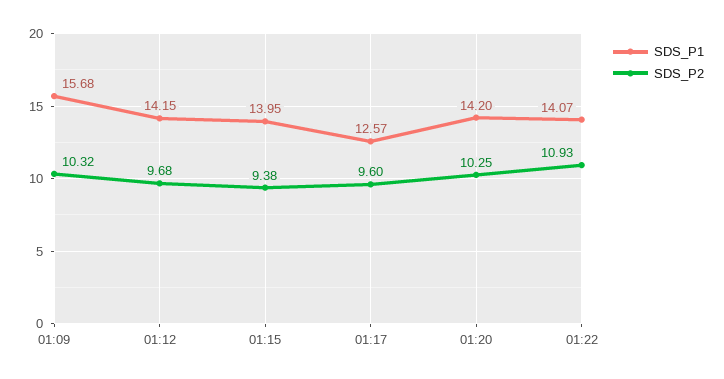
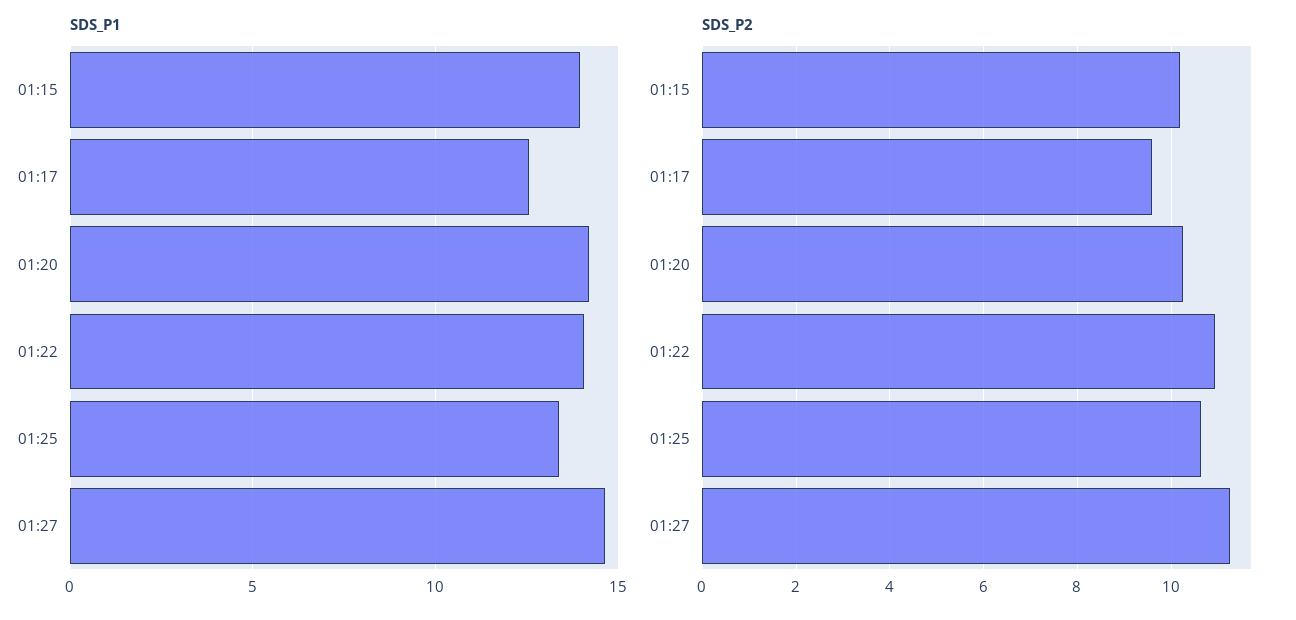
SDS_P1, 01:09: 15.68 -> none
SDS_P2, 01:09: 10.32 -> none
SDS_P1, 01:12: 14.15 -> none
SDS_P2, 01:12: 9.68 -> none
SDS_P2, 01:15: 9.38 -> 10.2
SDS_P1, 01:25: none -> 13.5
SDS_P1, 01:27: none -> 14.5
SDS_P2, 01:25: none -> 10.6
SDS_P2, 01:27: none -> 11.2

